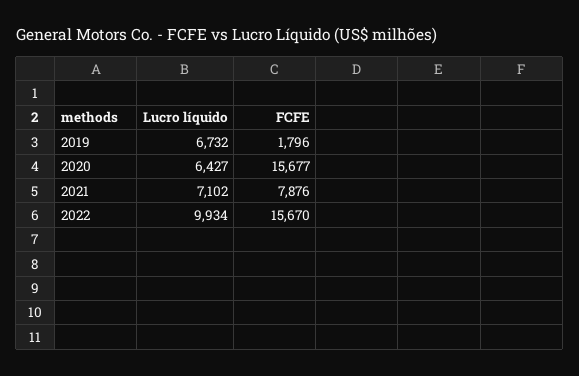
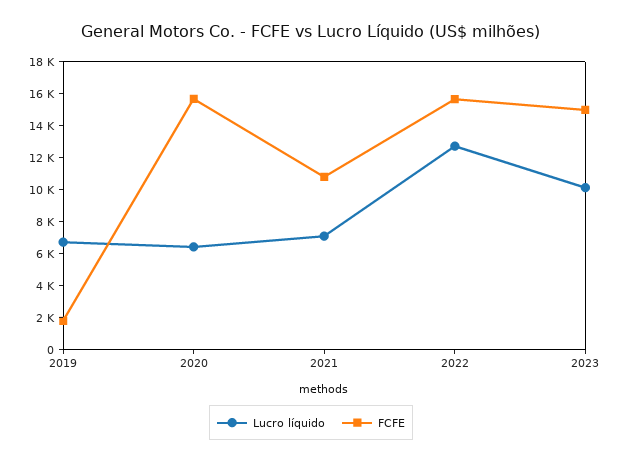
FCFE, 2021: 7876 -> 11000
Lucro líquido, 2022: 9934 -> 13000
Lucro líquido, 2023: none -> 10000
FCFE, 2023: none -> 15000

